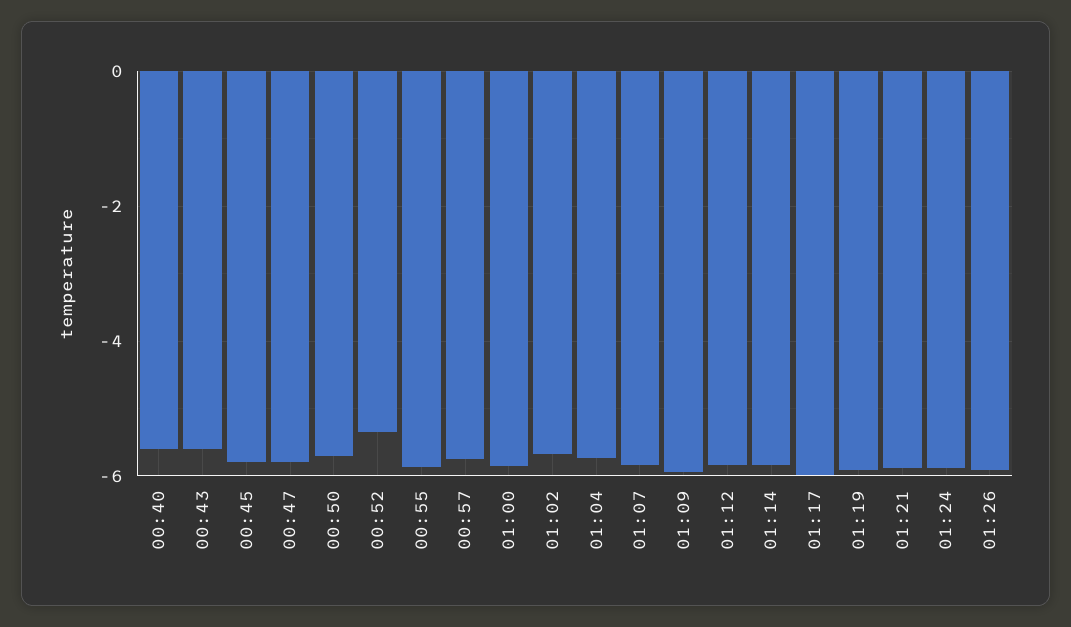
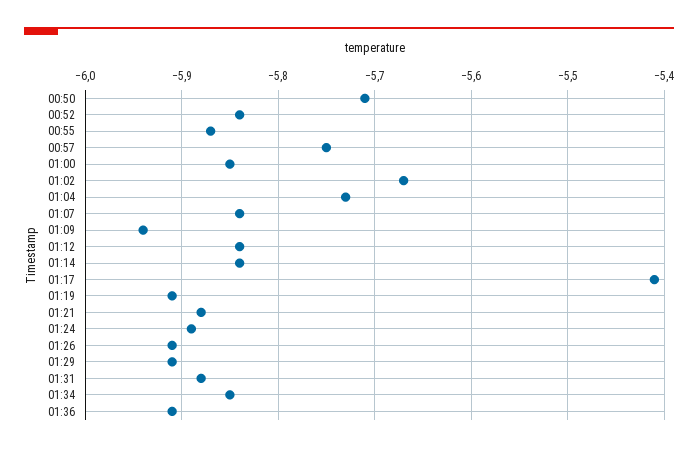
00:40: -5.6 -> none
00:43: -5.6 -> none
00:45: -5.8 -> none
00:47: -5.8 -> none
00:52: -5.4 -> -5.84
01:17: -6 -> -5.41
01:29: none -> -5.91
01:31: none -> -5.88
01:34: none -> -5.85
01:36: none -> -5.91

